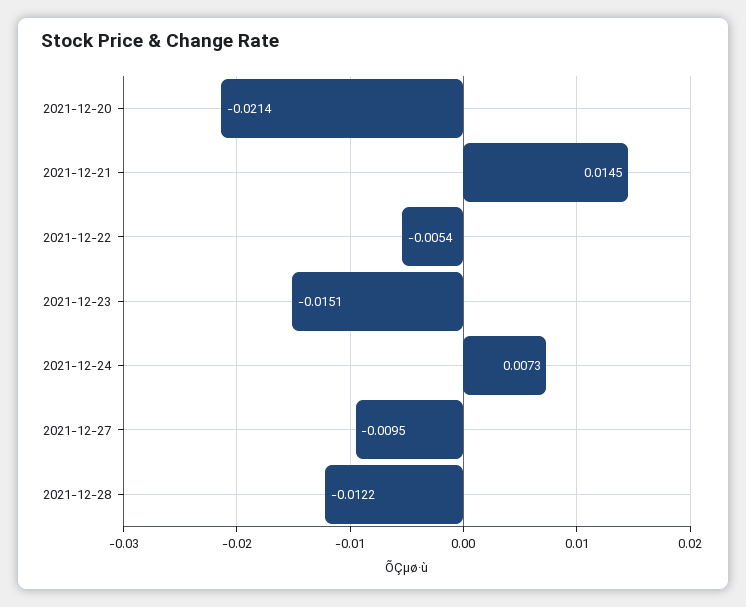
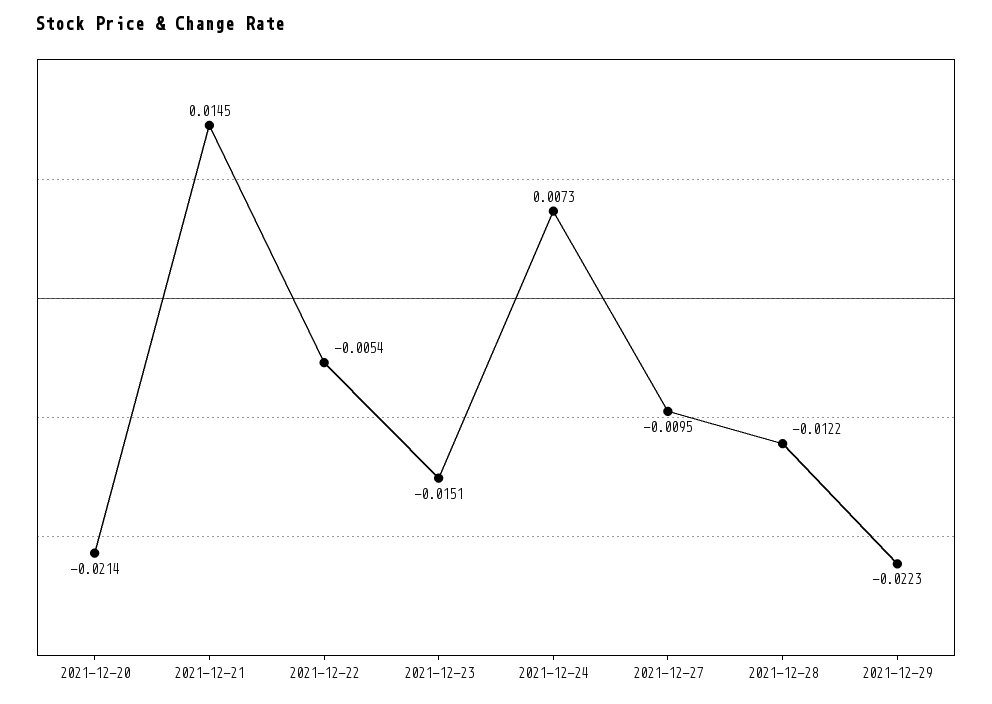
2021-12-29: none -> -0.0223

